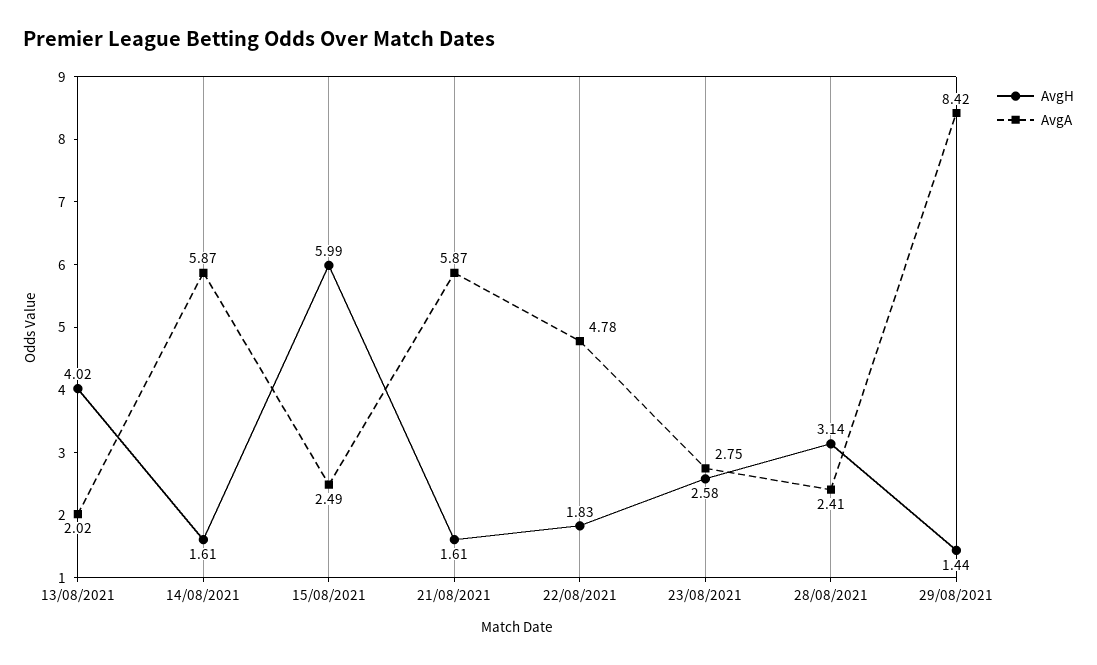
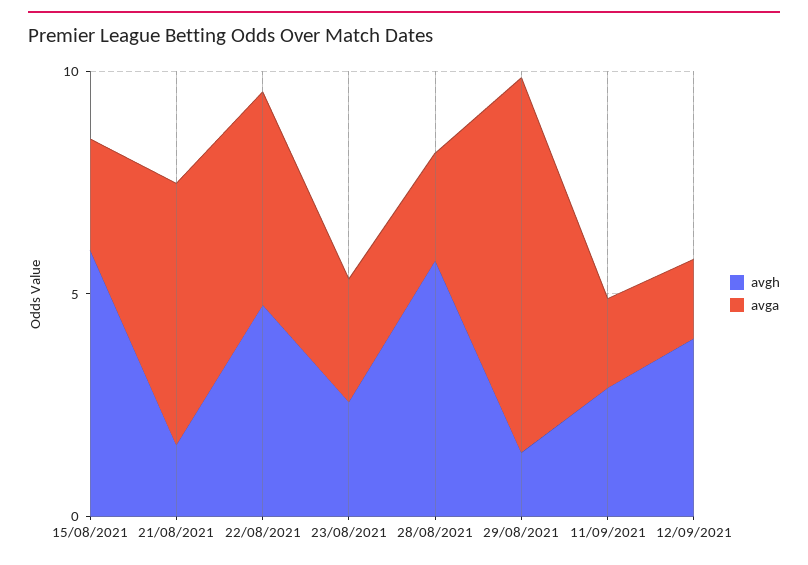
AvgH, 13/08/2021: 4.02 -> none
AvgA, 13/08/2021: 2.02 -> none
AvgH, 14/08/2021: 1.61 -> none
AvgA, 14/08/2021: 5.87 -> none
AvgH, 22/08/2021: 1.83 -> 5
AvgH, 28/08/2021: 3.14 -> 6
AvgH, 11/09/2021: none -> 3
AvgA, 11/09/2021: none -> 2
AvgH, 12/09/2021: none -> 4
AvgA, 12/09/2021: none -> 2

